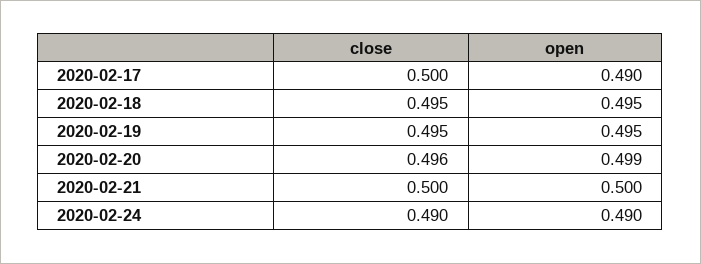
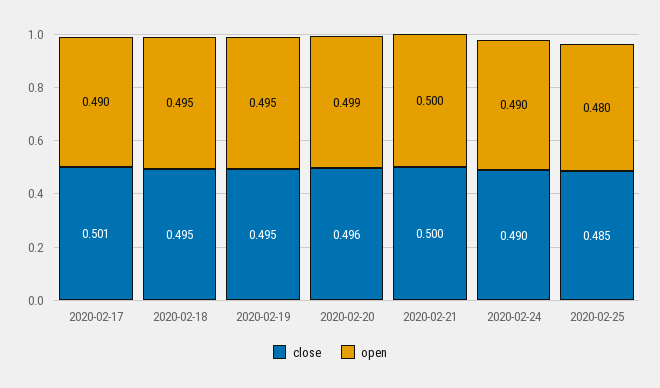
close, 2020-02-17: 0.5 -> 0.501
close, 2020-02-25: none -> 0.485
open, 2020-02-25: none -> 0.48

